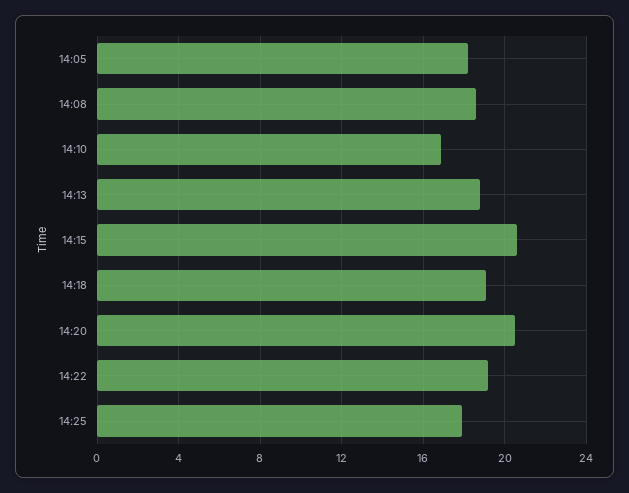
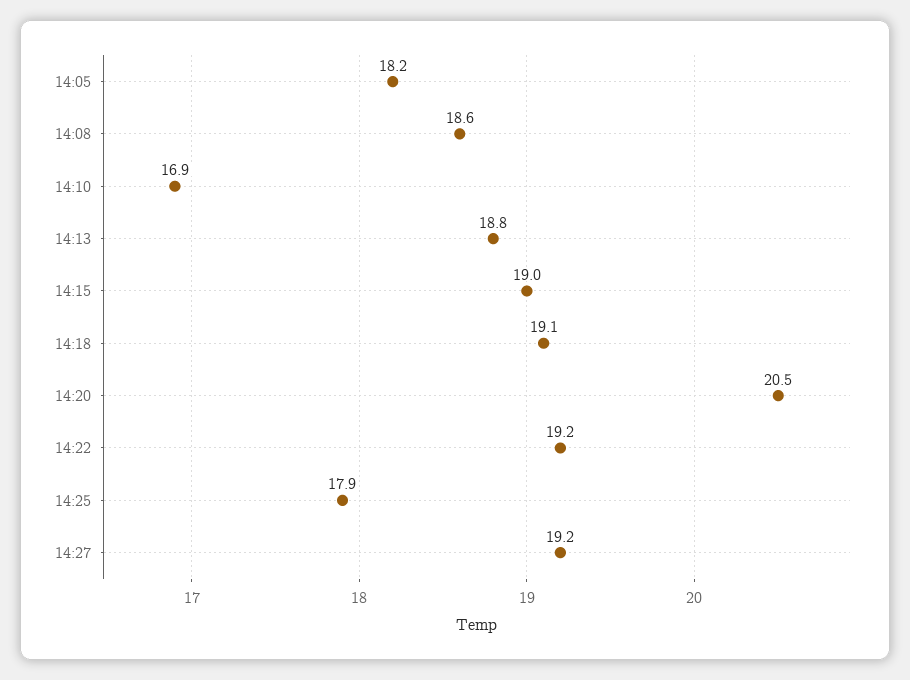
14:15: 20.5 -> 19
14:27: none -> 19.2

